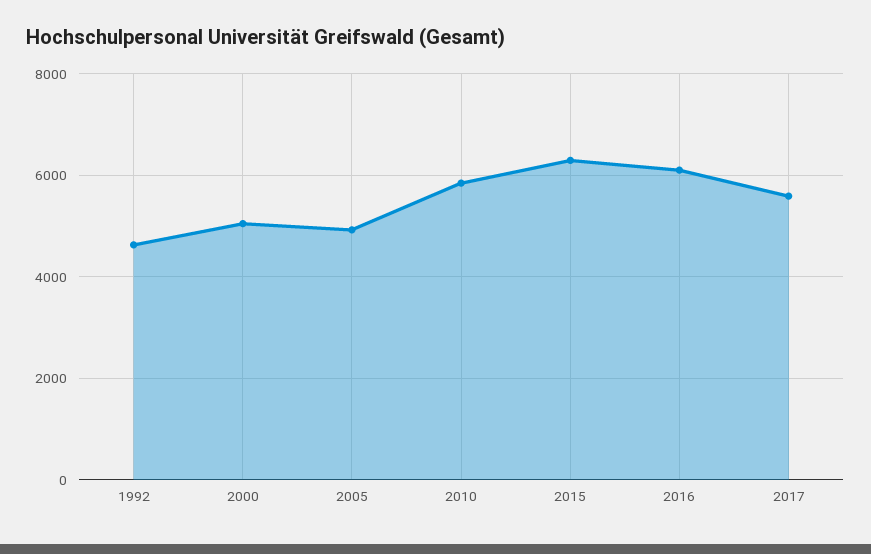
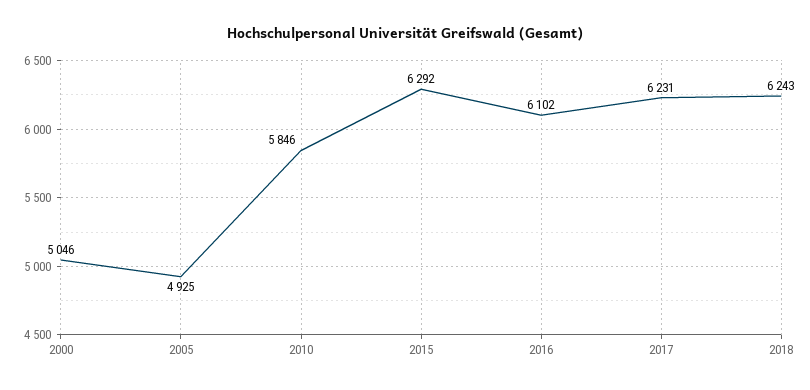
1992: 4600 -> none
2017: 5600 -> 6231
2018: none -> 6243

